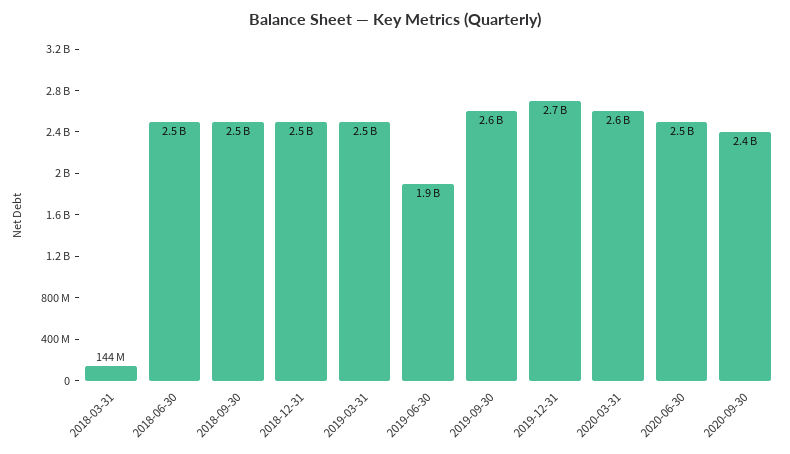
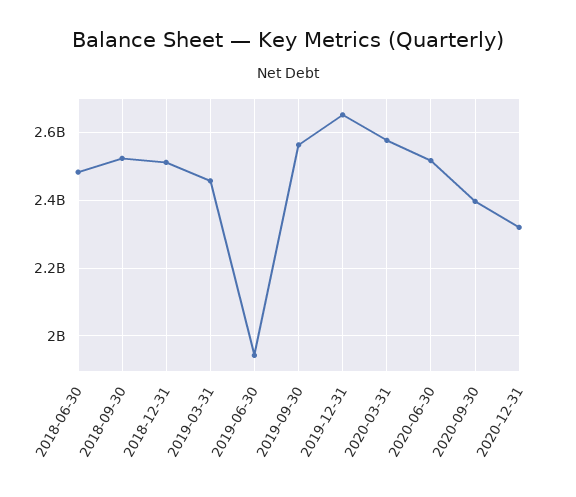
2018-03-31: 144000000 -> none
2020-12-31: none -> 2320000000

